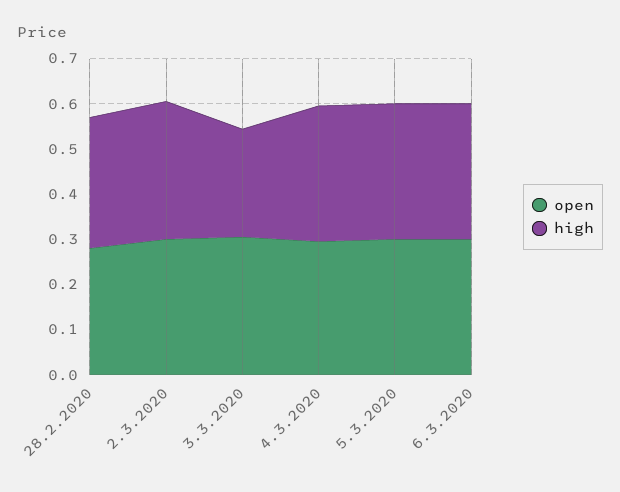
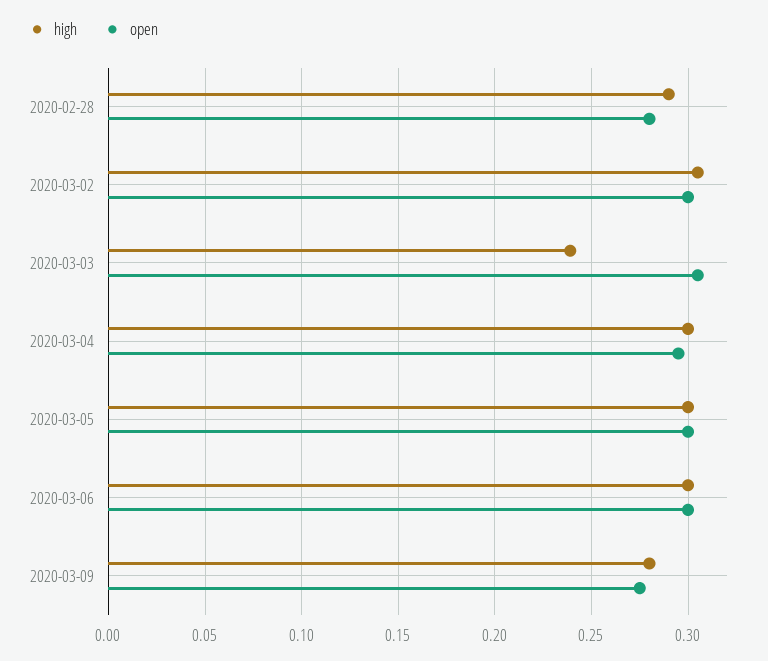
high, 2020-03-09: none -> 0.28
open, 2020-03-09: none -> 0.275

